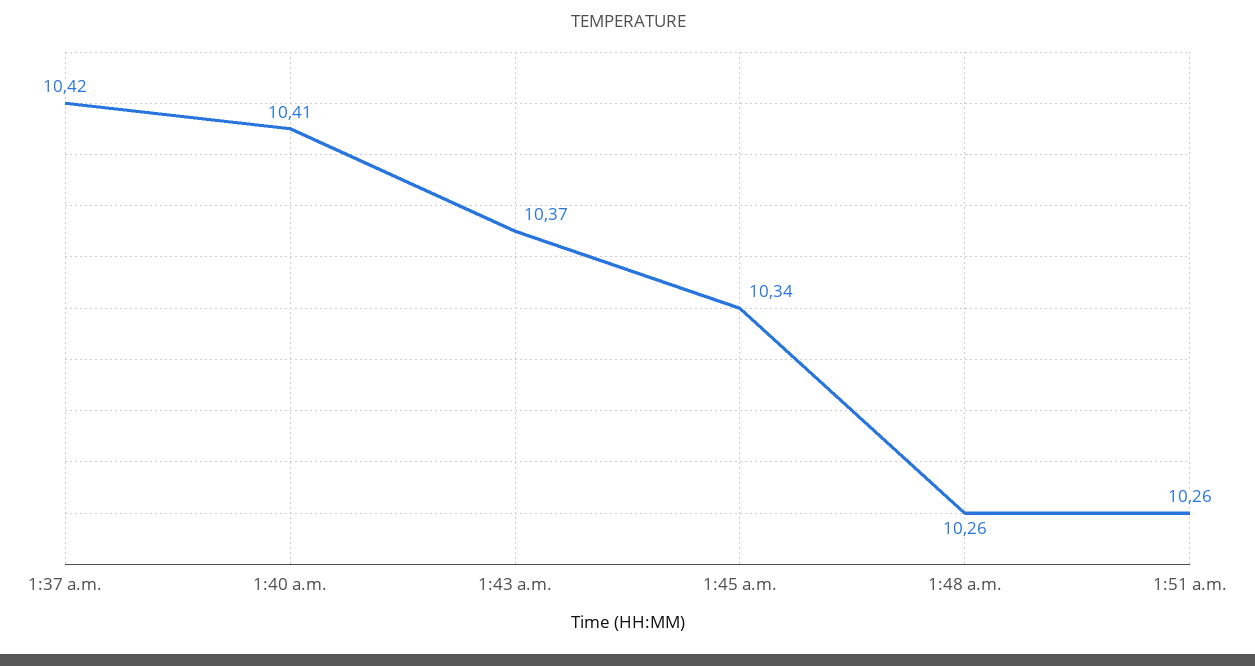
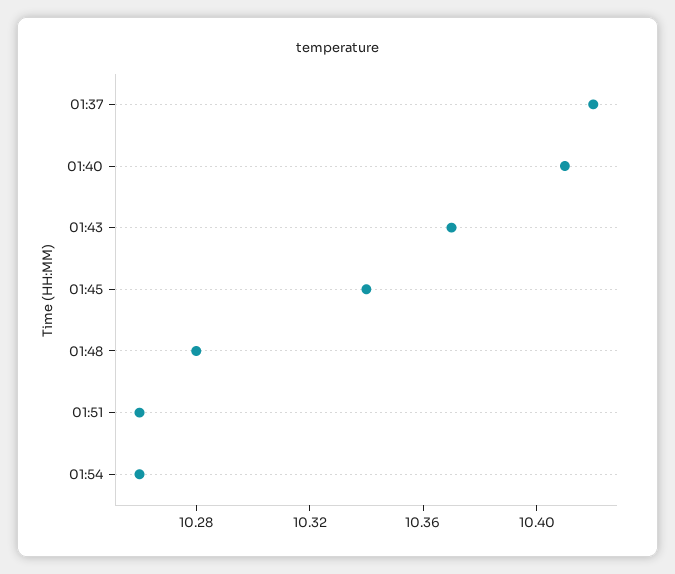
1:48 a.m.: 10.26 -> 10.28
01:54: none -> 10.26

